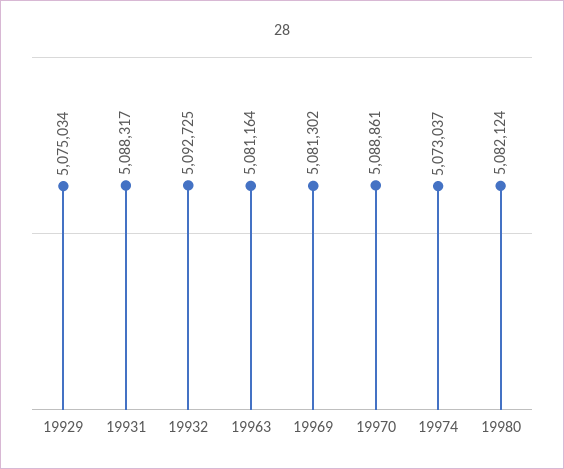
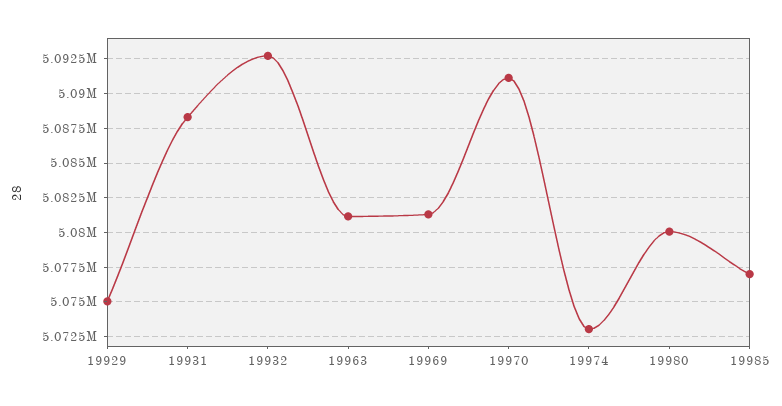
19970: 5088861 -> 5091000
19980: 5082124 -> 5080000
19985: none -> 5077000

